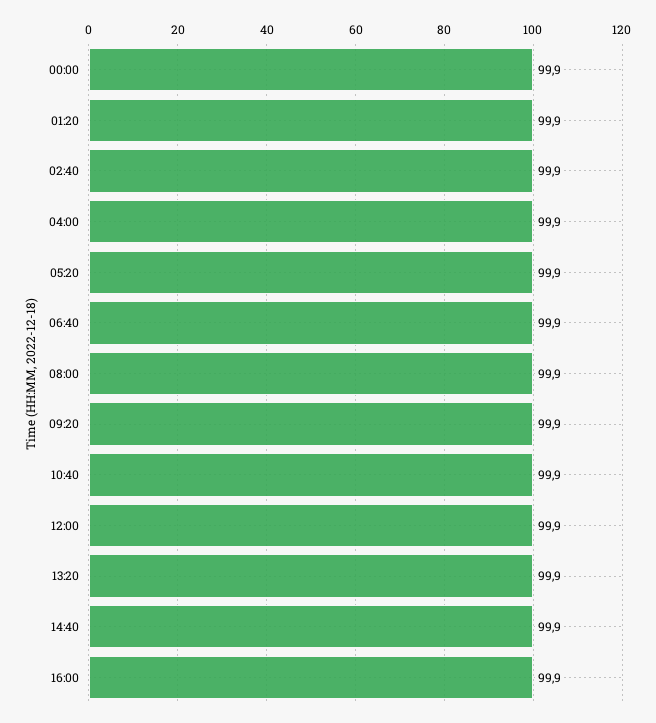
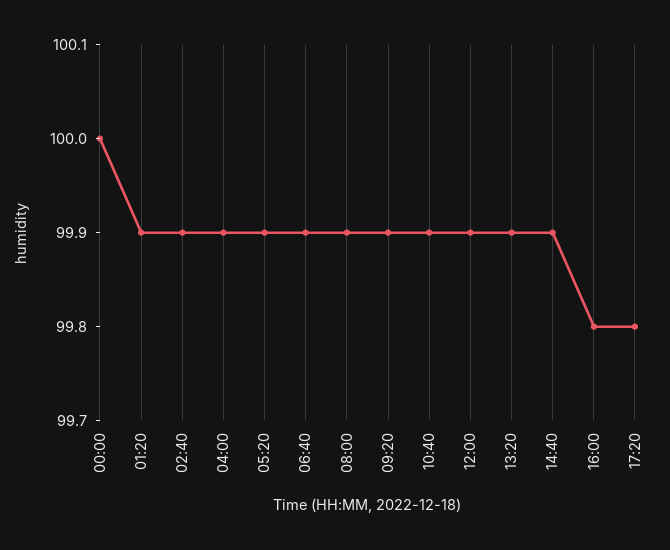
00:00: 99.9 -> 100
16:00: 99.9 -> 99.8
17:20: none -> 99.8

